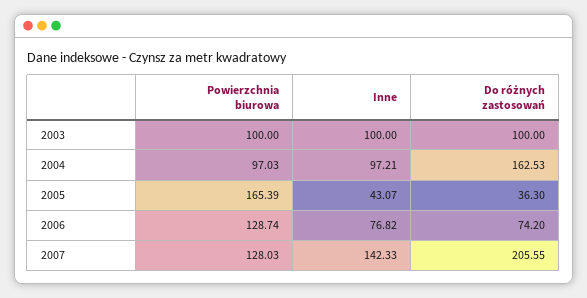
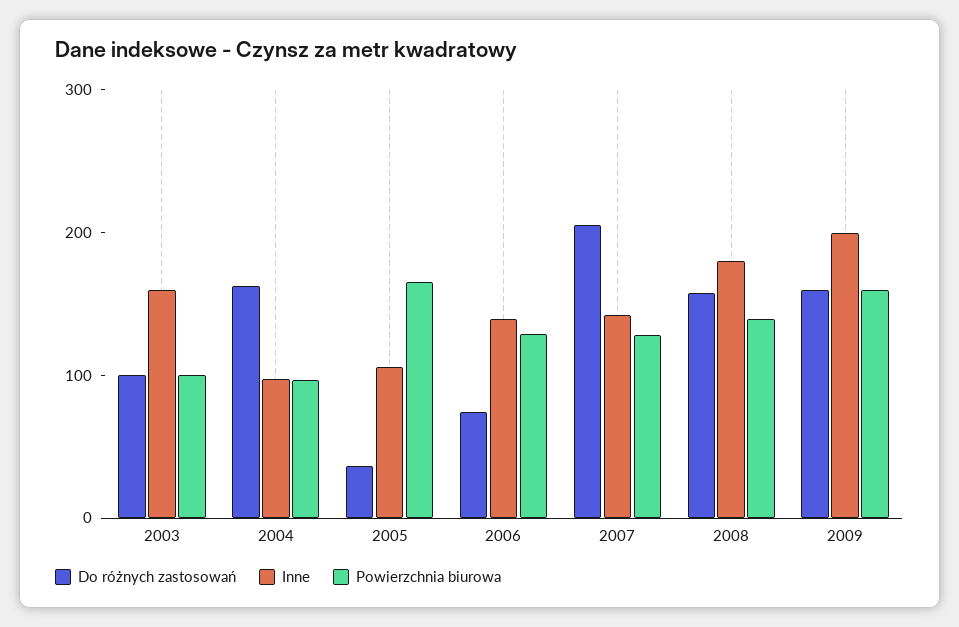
Inne, 2003: 100 -> 160
Inne, 2005: 43.07 -> 100
Inne, 2006: 76.82 -> 140
Do różnych zastosowań, 2008: none -> 160
Inne, 2008: none -> 180
Powierzchnia biurowa, 2008: none -> 140
Do różnych zastosowań, 2009: none -> 160
Inne, 2009: none -> 200
Powierzchnia biurowa, 2009: none -> 160

